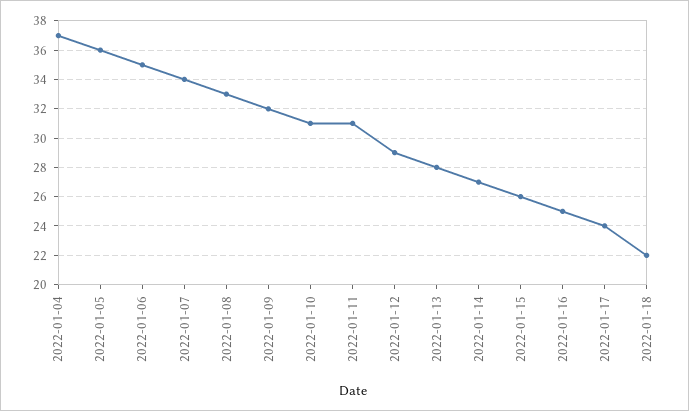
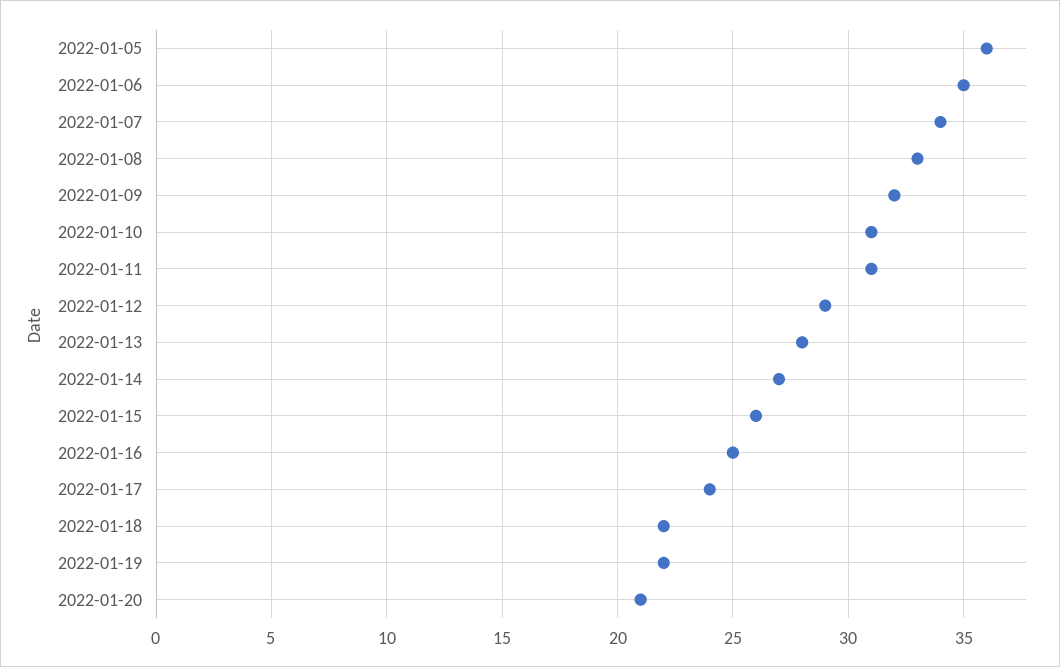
2022-01-04: 37 -> none
2022-01-19: none -> 22
2022-01-20: none -> 21

